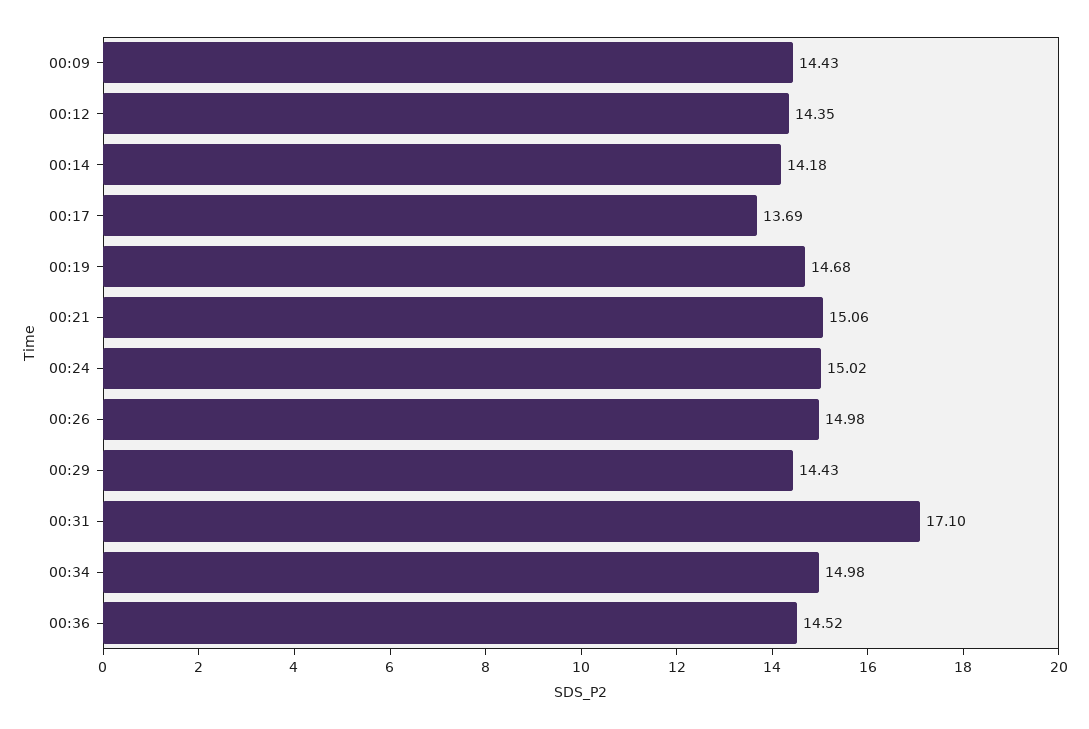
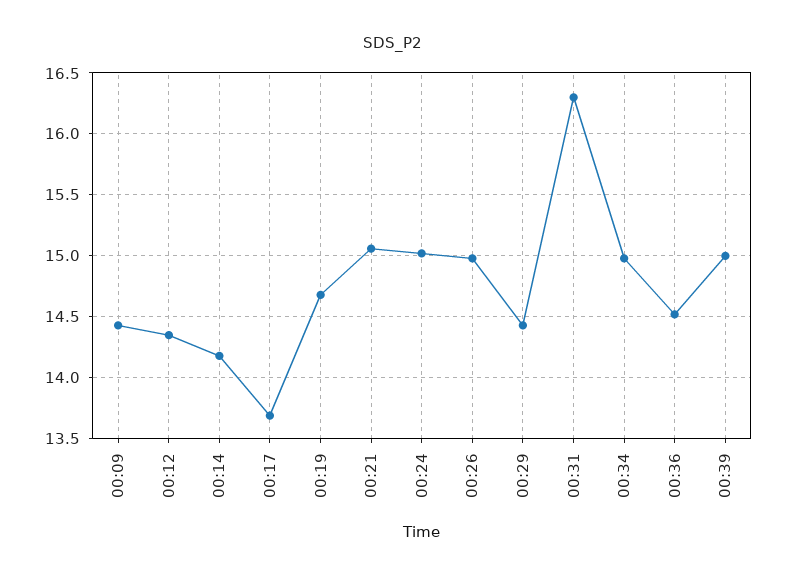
00:31: 17.1 -> 16.3
00:39: none -> 15

